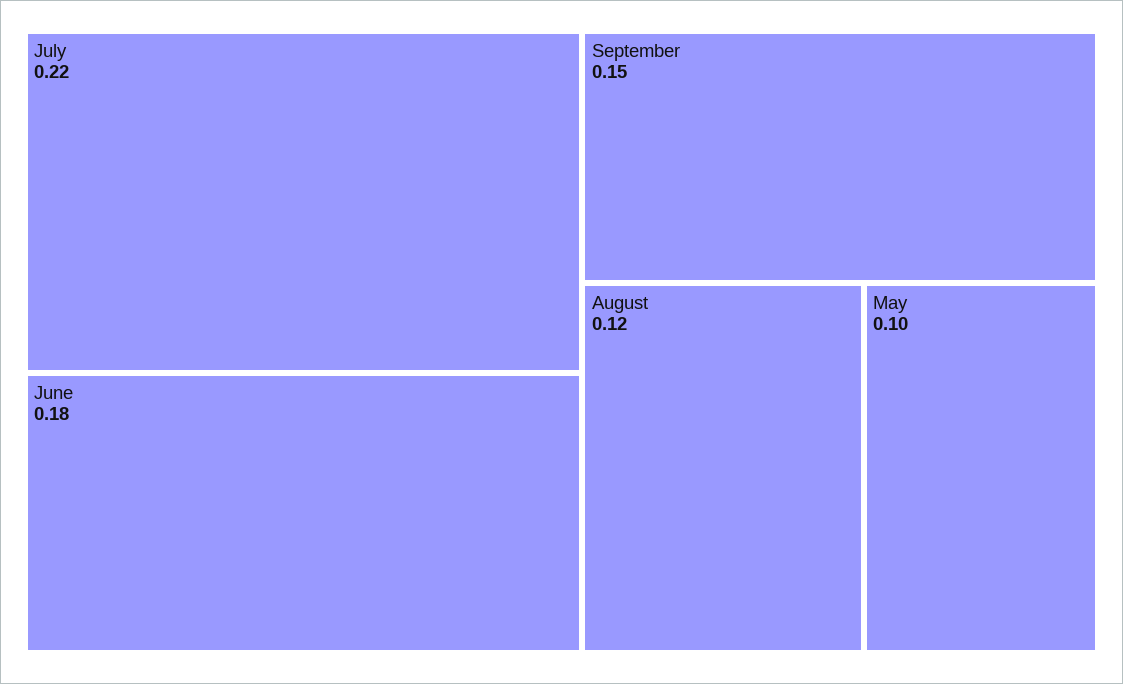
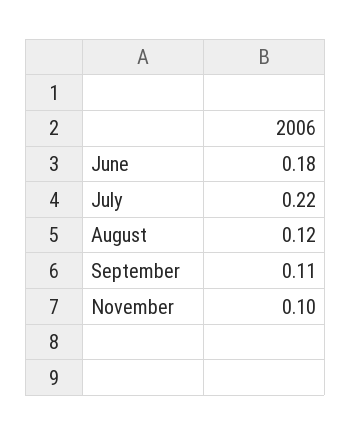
September: 0.15 -> 0.11
May: 0.1 -> none
November: none -> 0.1

